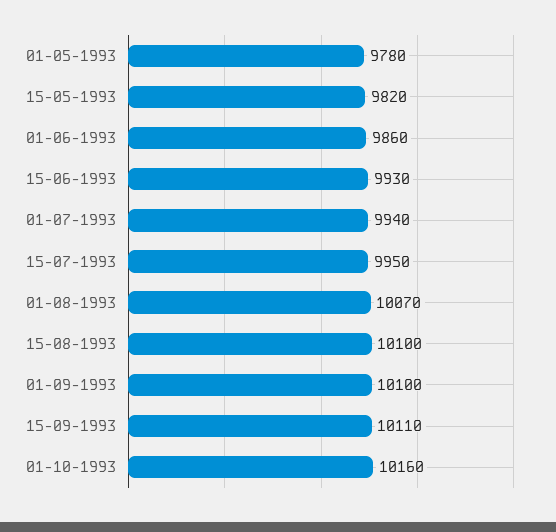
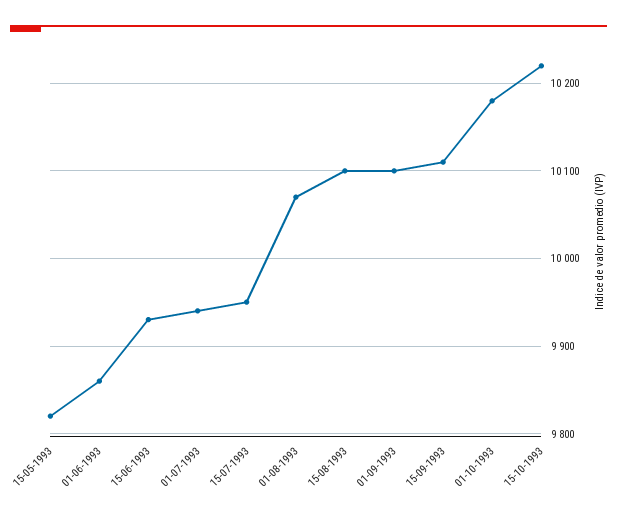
01-05-1993: 9780 -> none
01-10-1993: 10160 -> 10180
15-10-1993: none -> 10220

